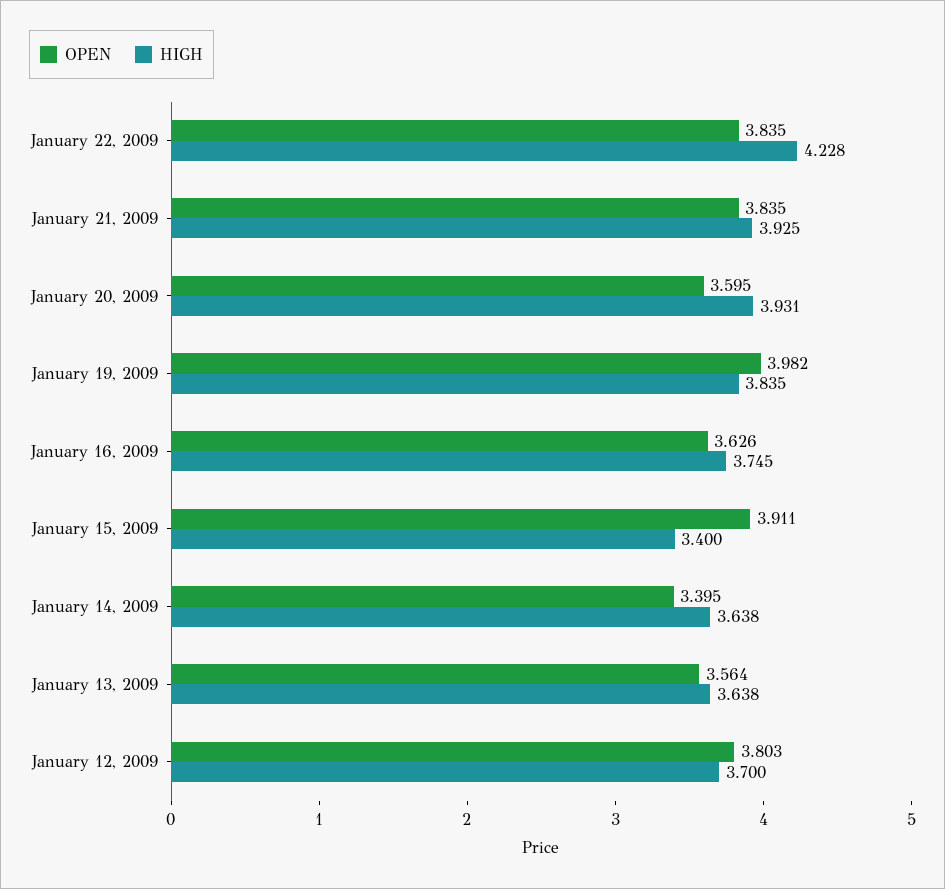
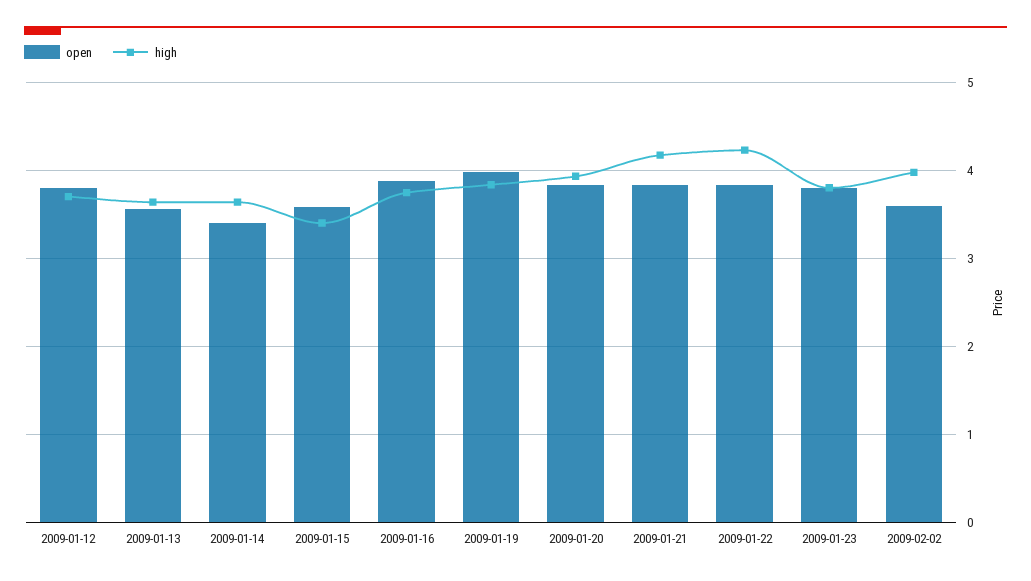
HIGH, January 21, 2009: 3.925 -> 4.2
OPEN, January 20, 2009: 3.595 -> 3.8
OPEN, January 16, 2009: 3.626 -> 3.9
OPEN, January 15, 2009: 3.911 -> 3.6
OPEN, 2009-01-23: none -> 3.8
HIGH, 2009-01-23: none -> 3.8
OPEN, 2009-02-02: none -> 3.6
HIGH, 2009-02-02: none -> 4

